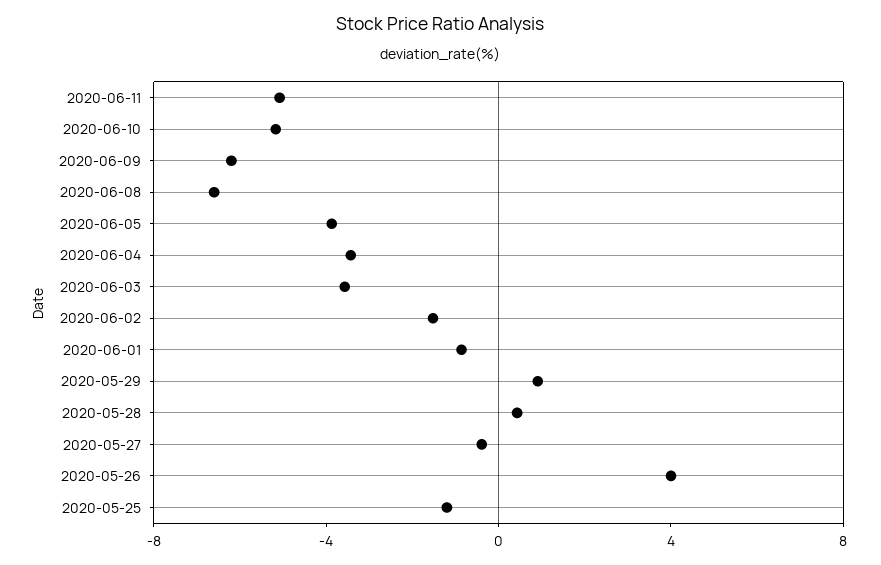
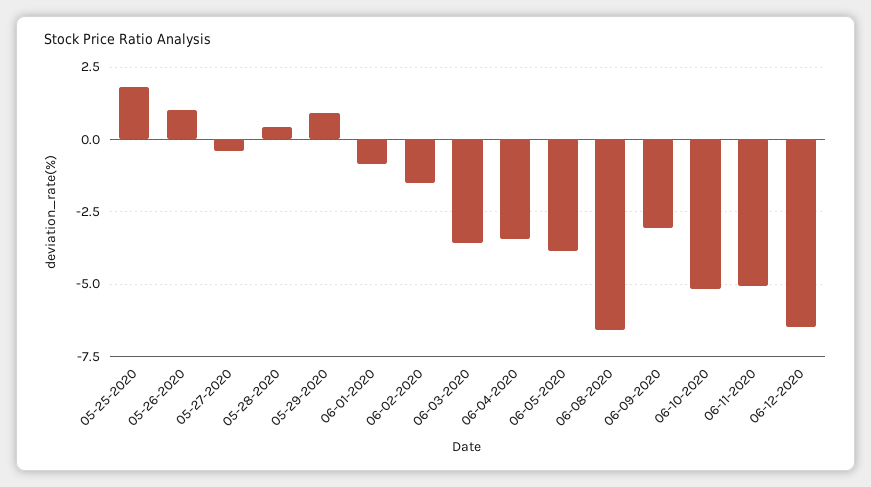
2020-06-09: -6 -> -3
2020-05-26: 4 -> 1
2020-05-25: -1 -> 1.75
06-12-2020: none -> -6.5

